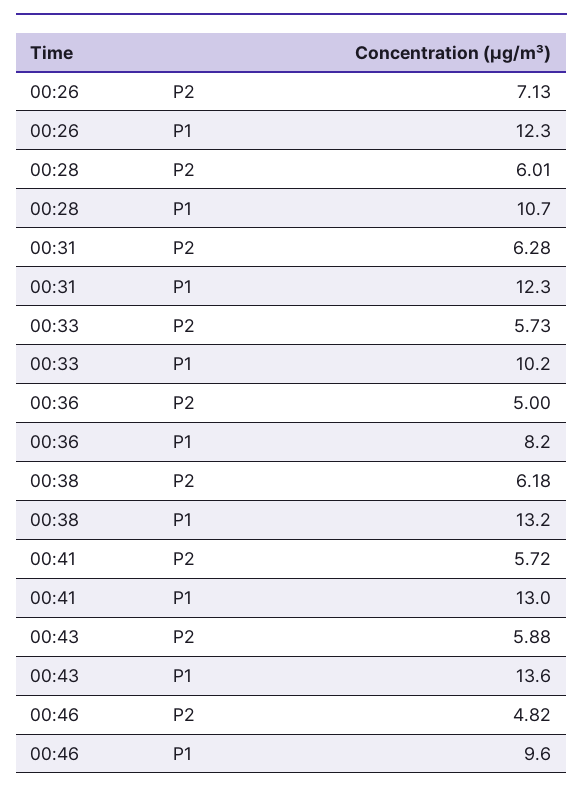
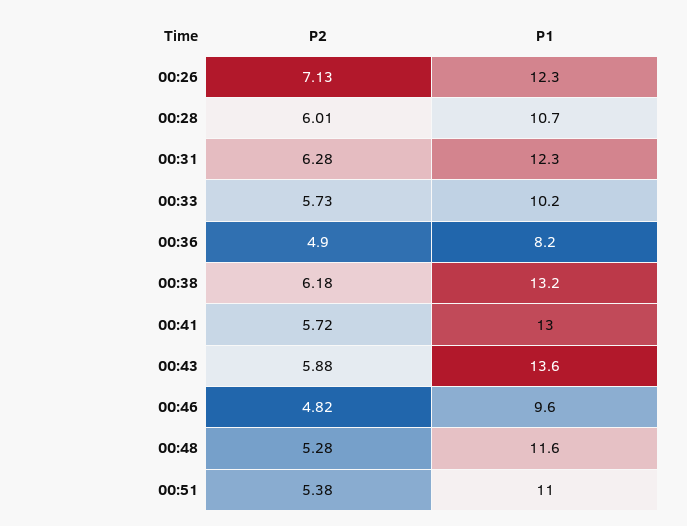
00:36, P2: 5 -> 4.9
00:48, P2: none -> 5.28
00:48, P1: none -> 11.6
00:51, P2: none -> 5.38
00:51, P1: none -> 11

